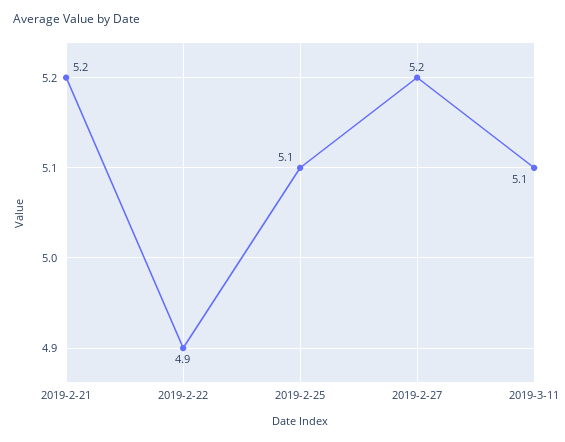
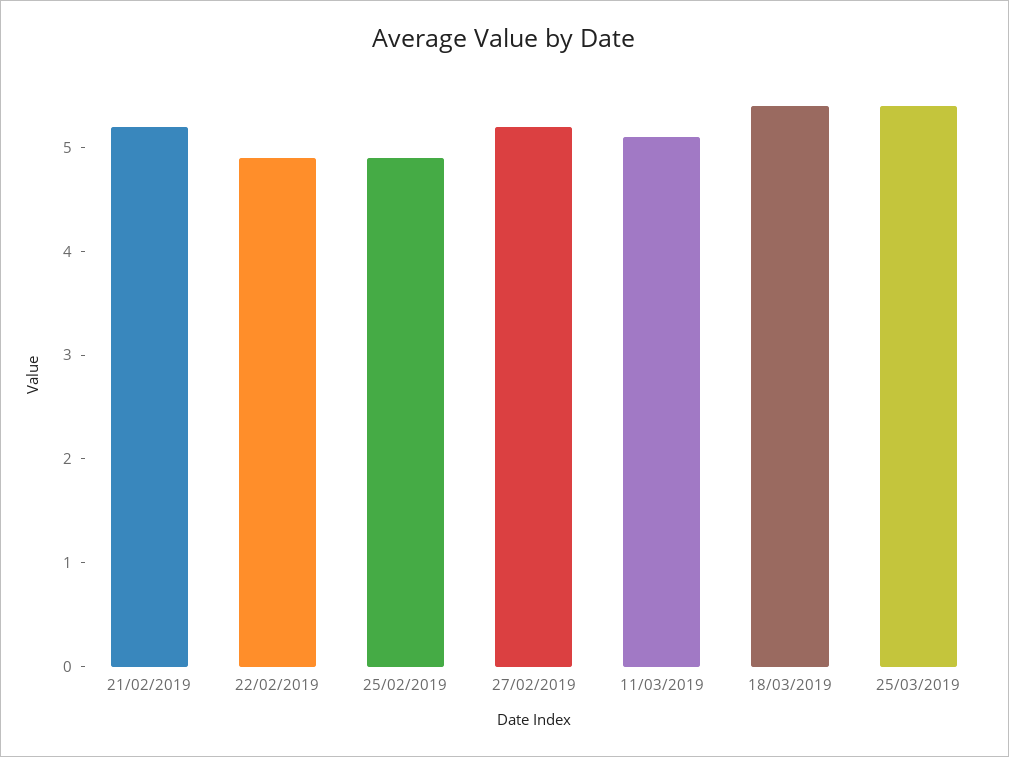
2019-2-25: 5.1 -> 4.9
18/03/2019: none -> 5.4
25/03/2019: none -> 5.4

